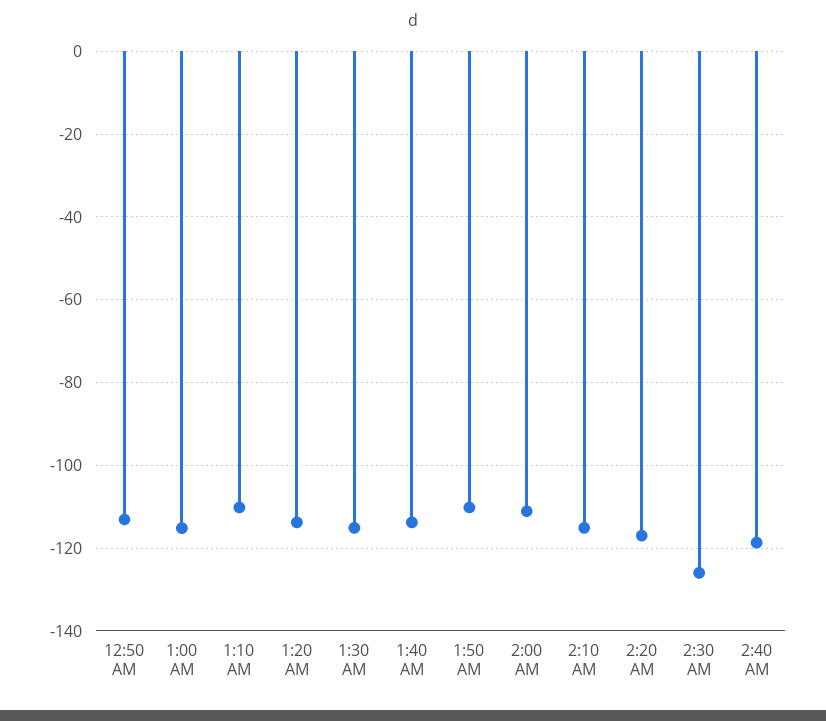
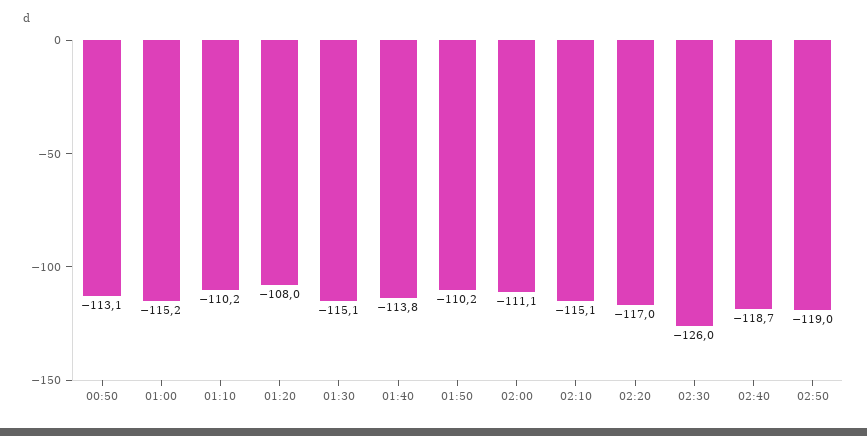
1:20 AM: -114 -> -108
02:50: none -> -119

